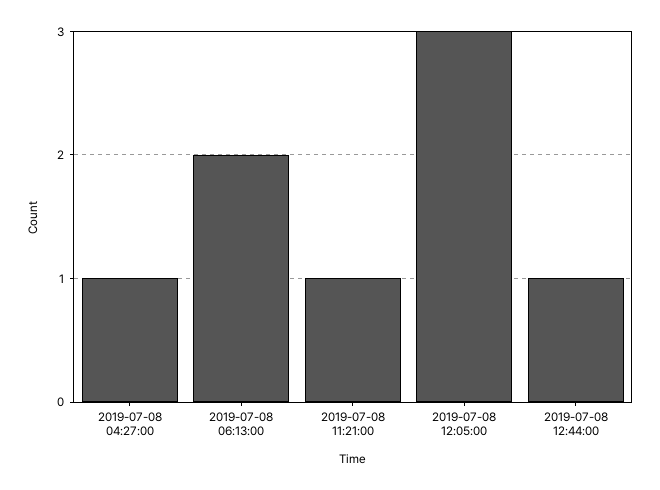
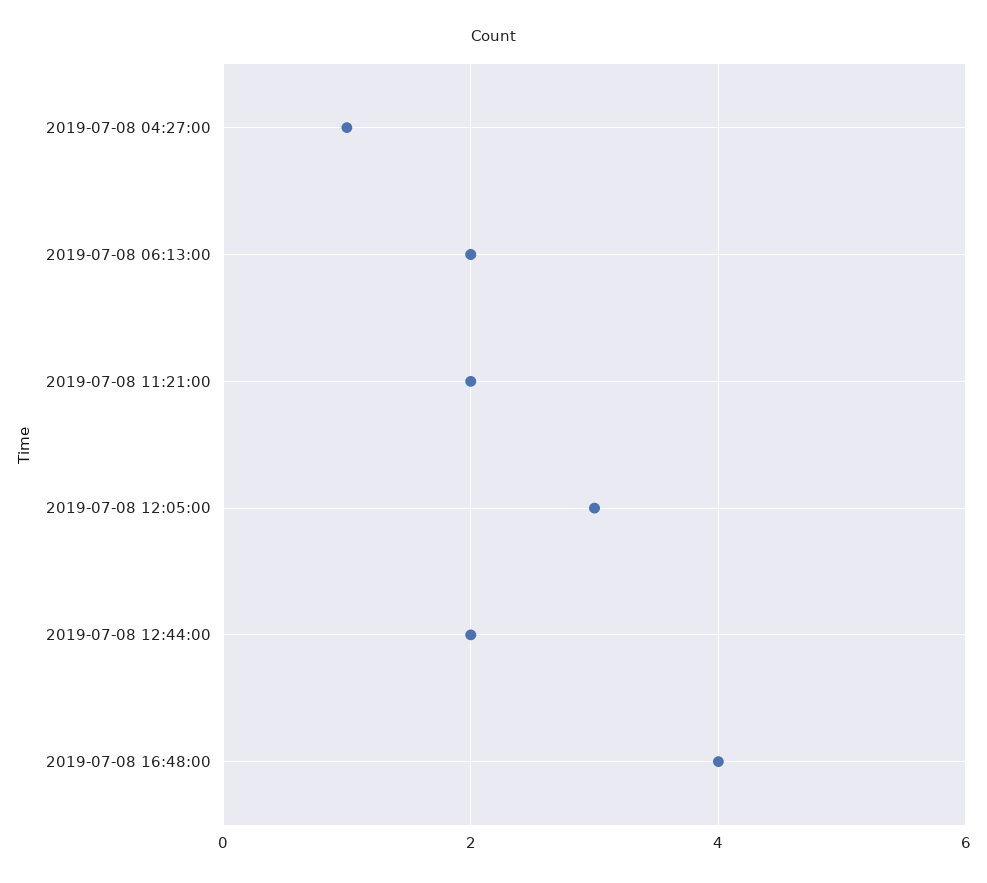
2019-07-08 11:21:00: 1 -> 2
2019-07-08 12:44:00: 1 -> 2
2019-07-08 16:48:00: none -> 4

